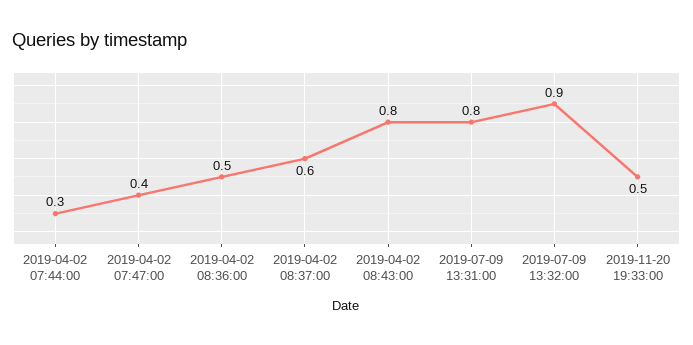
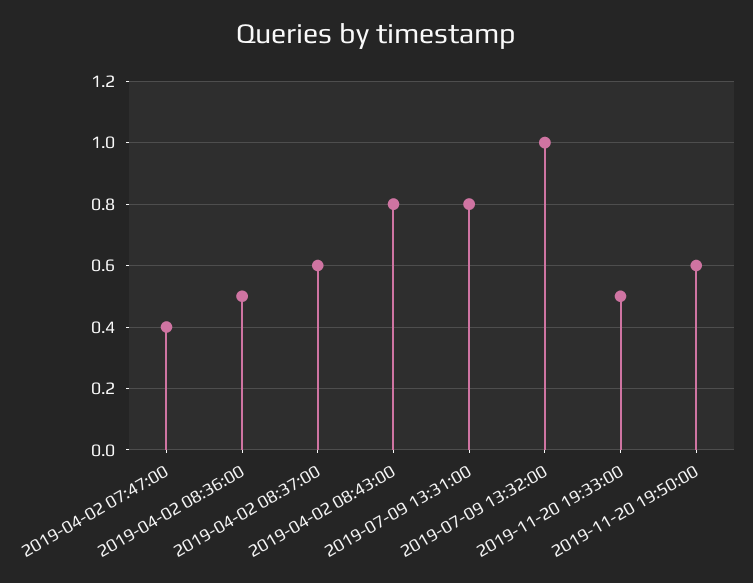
2019-04-02 07:44:00: 0.3 -> none
2019-07-09 13:32:00: 0.9 -> 1
2019-11-20 19:50:00: none -> 0.6

